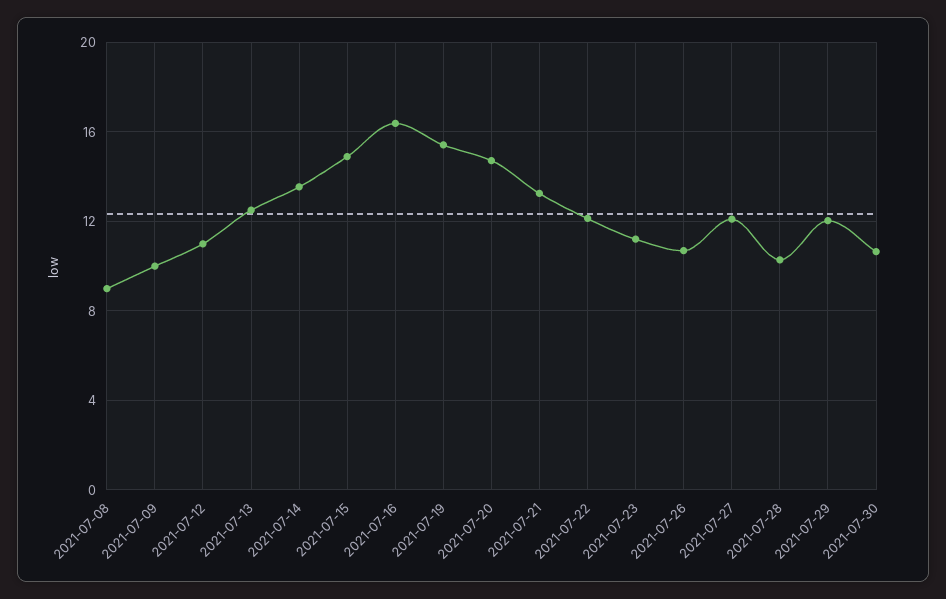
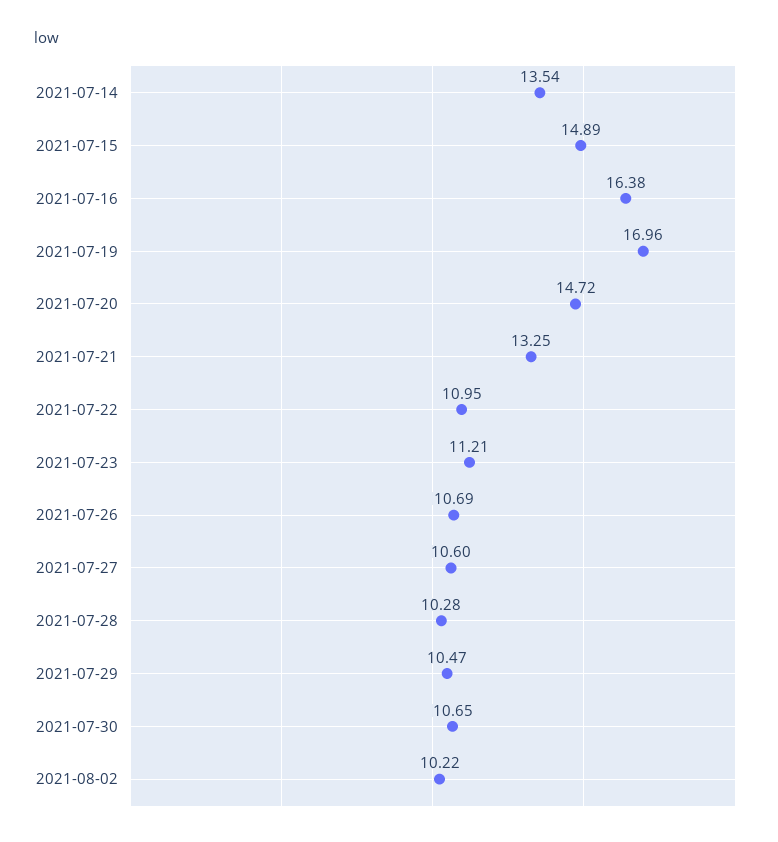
2021-07-08: 9 -> none
2021-07-09: 10 -> none
2021-07-12: 11 -> none
2021-07-13: 12.5 -> none
2021-07-19: 15.5 -> 16.96
2021-07-22: 12 -> 10.95
2021-07-27: 12 -> 10.6
2021-07-29: 12 -> 10.47
2021-08-02: none -> 10.22

